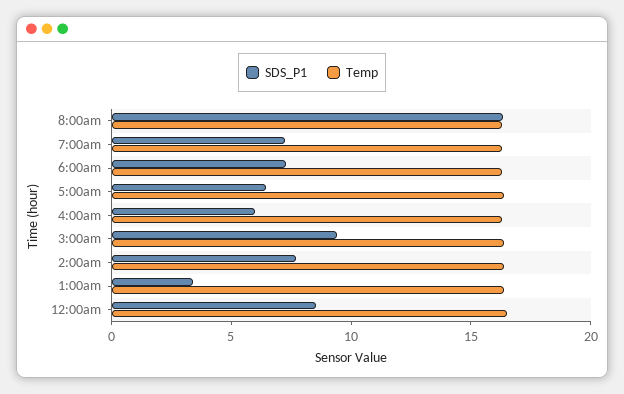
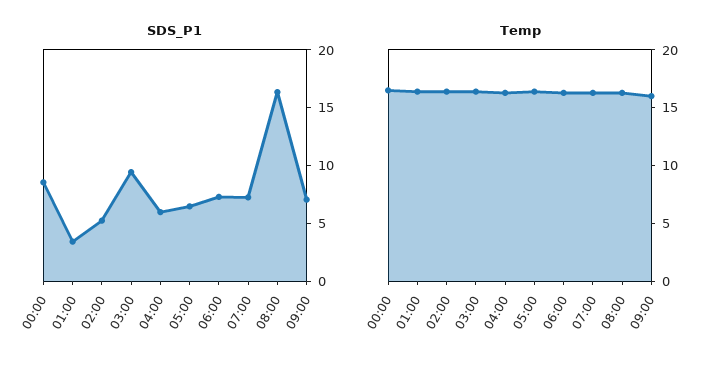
SDS_P1, 2:00am: 8 -> 5
SDS_P1, 09:00: none -> 7
Temp, 09:00: none -> 16

